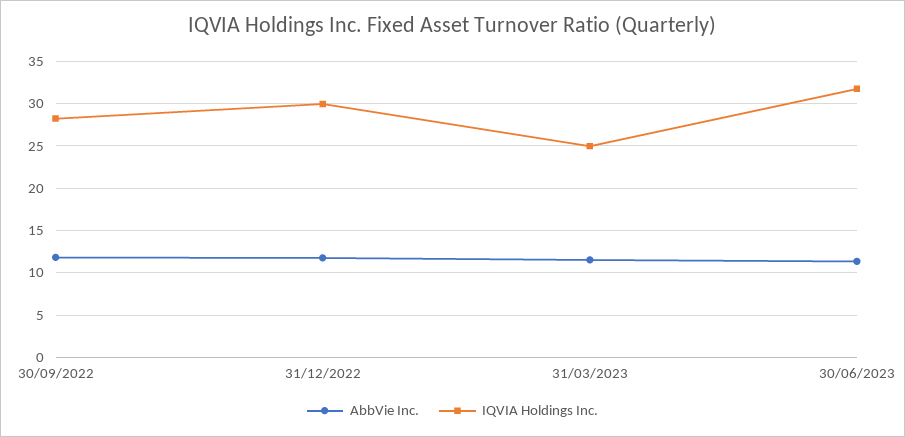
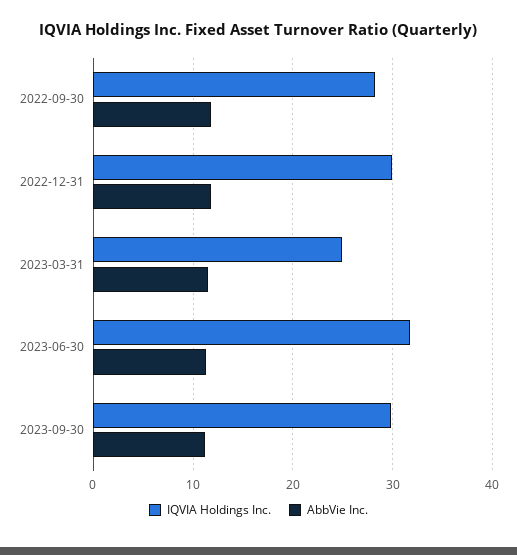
IQVIA Holdings Inc., 2023-09-30: none -> 30
AbbVie Inc., 2023-09-30: none -> 11

